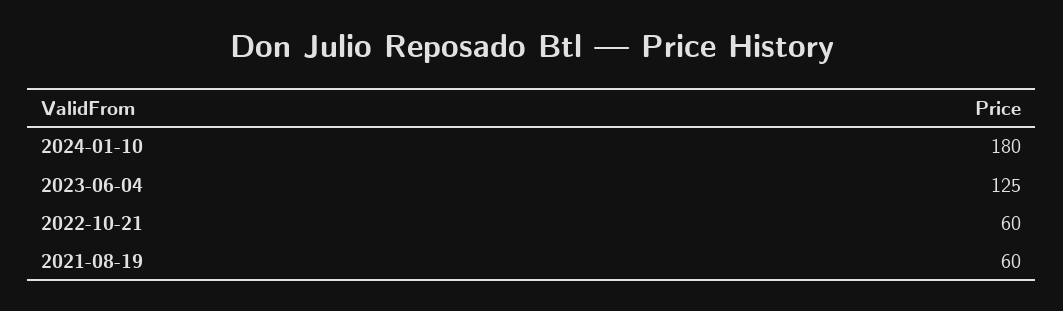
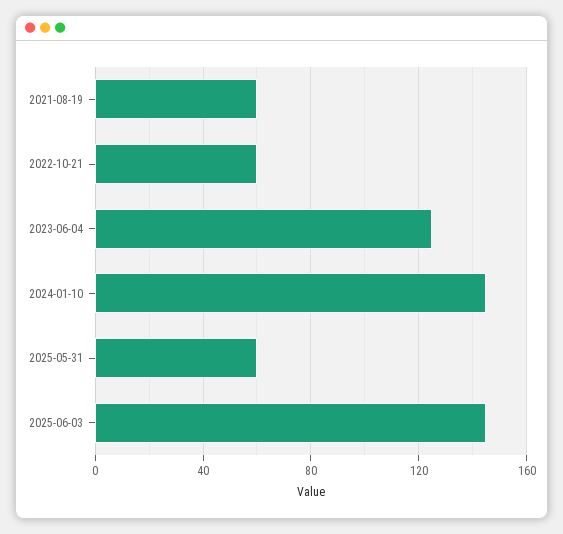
2024-01-10: 180 -> 145
2025-05-31: none -> 60
2025-06-03: none -> 145

